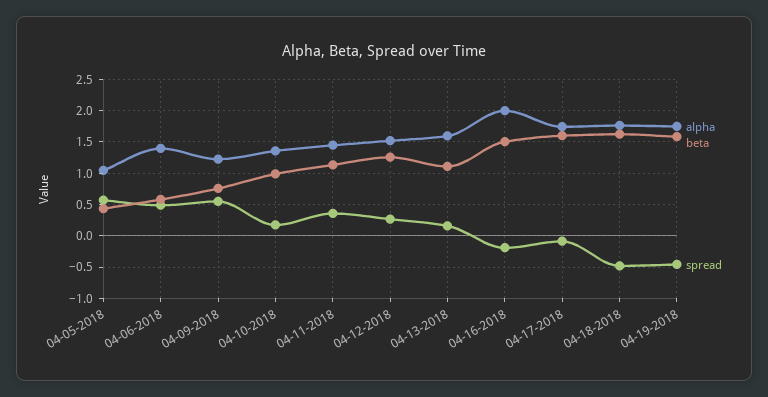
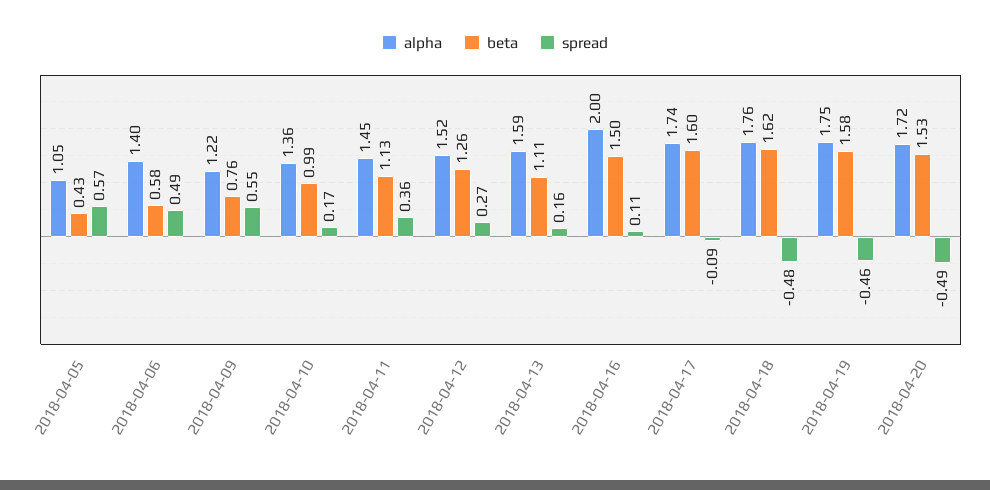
spread, 04-16-2018: -0.2 -> 0.11
alpha, 2018-04-20: none -> 1.72
beta, 2018-04-20: none -> 1.53
spread, 2018-04-20: none -> -0.49

